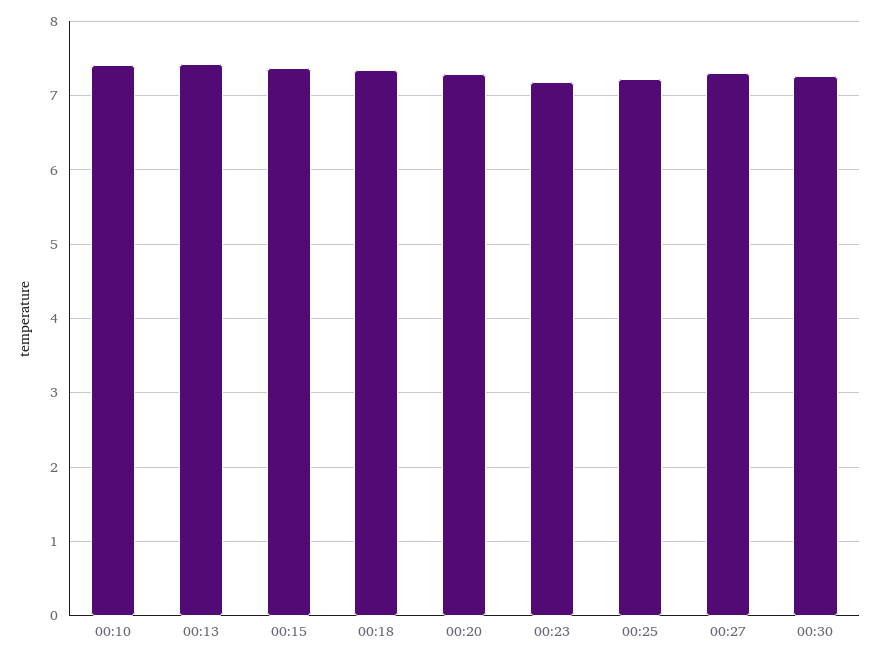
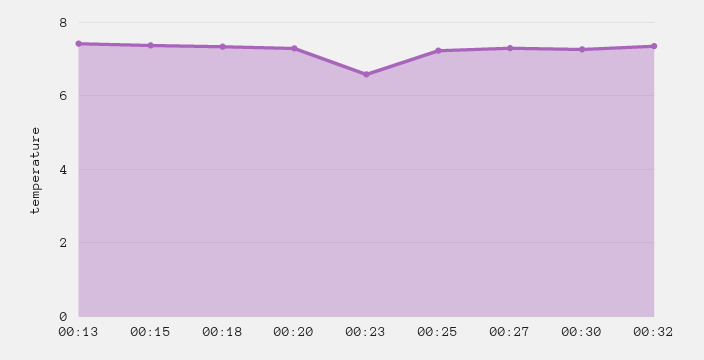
00:10: 7.4 -> none
00:23: 7.2 -> 6.6
00:32: none -> 7.4

